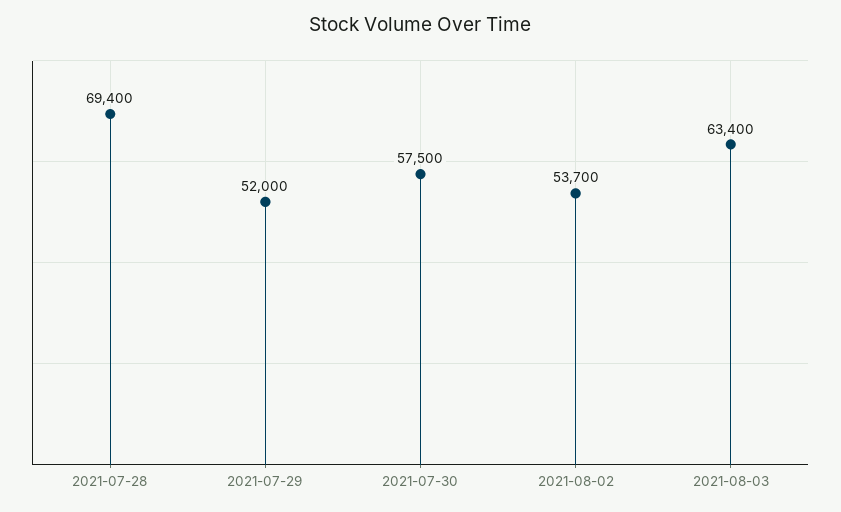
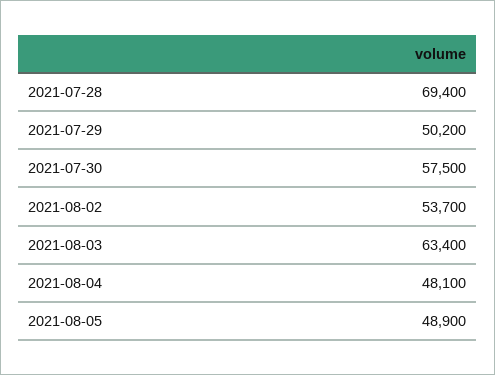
2021-07-29: 52000 -> 50200
2021-08-04: none -> 48100
2021-08-05: none -> 48900

